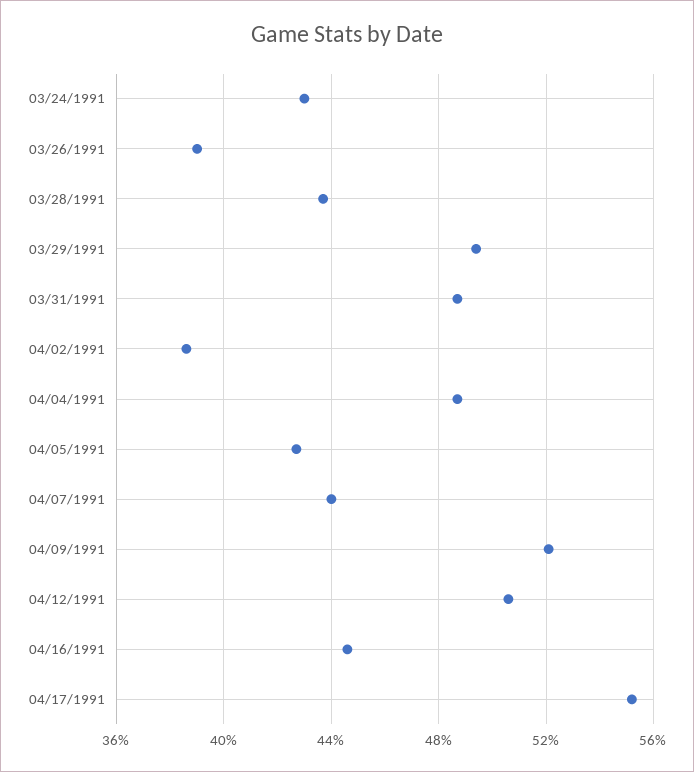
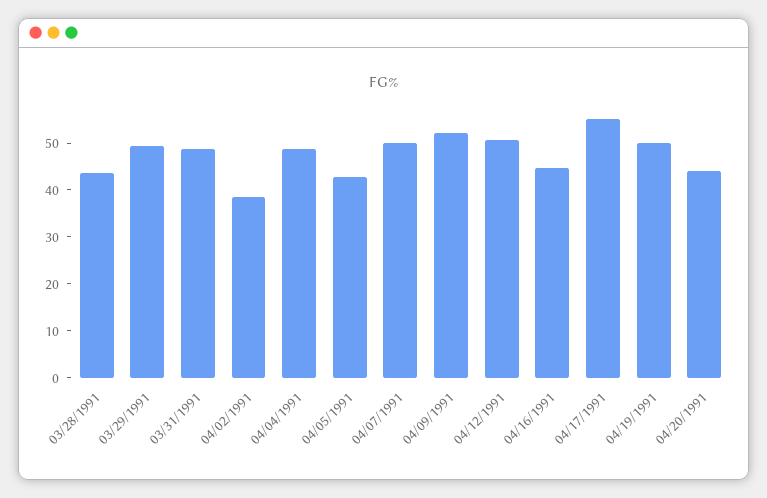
03/24/1991: 43 -> none
03/26/1991: 39 -> none
04/07/1991: 44 -> 50
04/19/1991: none -> 50
04/20/1991: none -> 44

